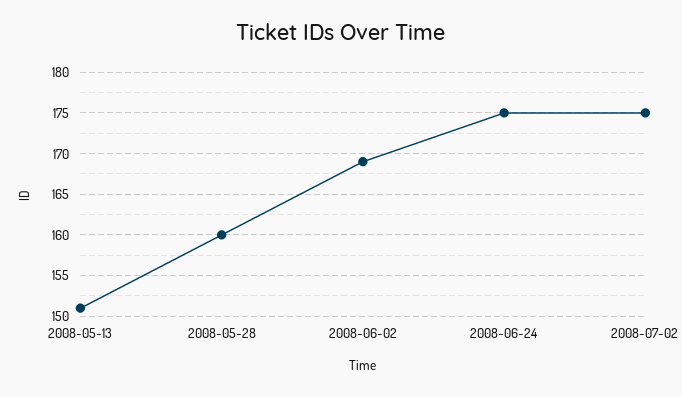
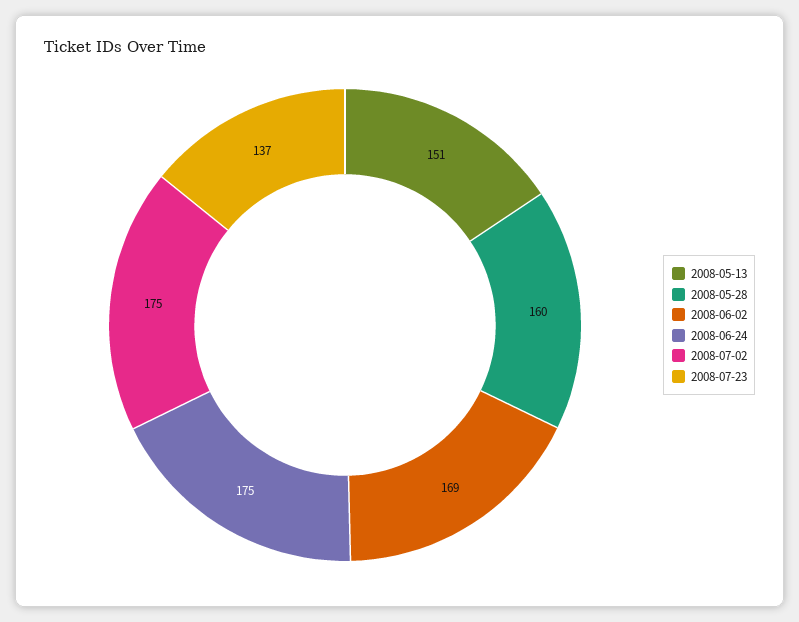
2008-07-23: none -> 137

